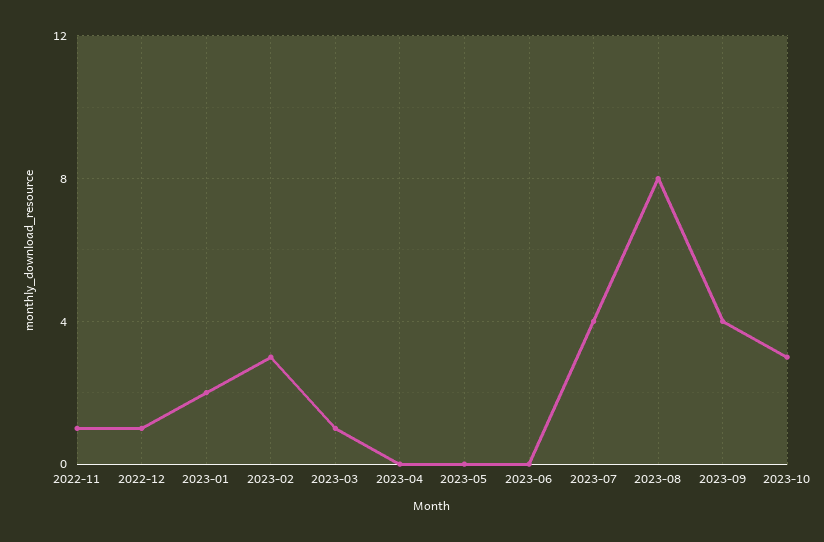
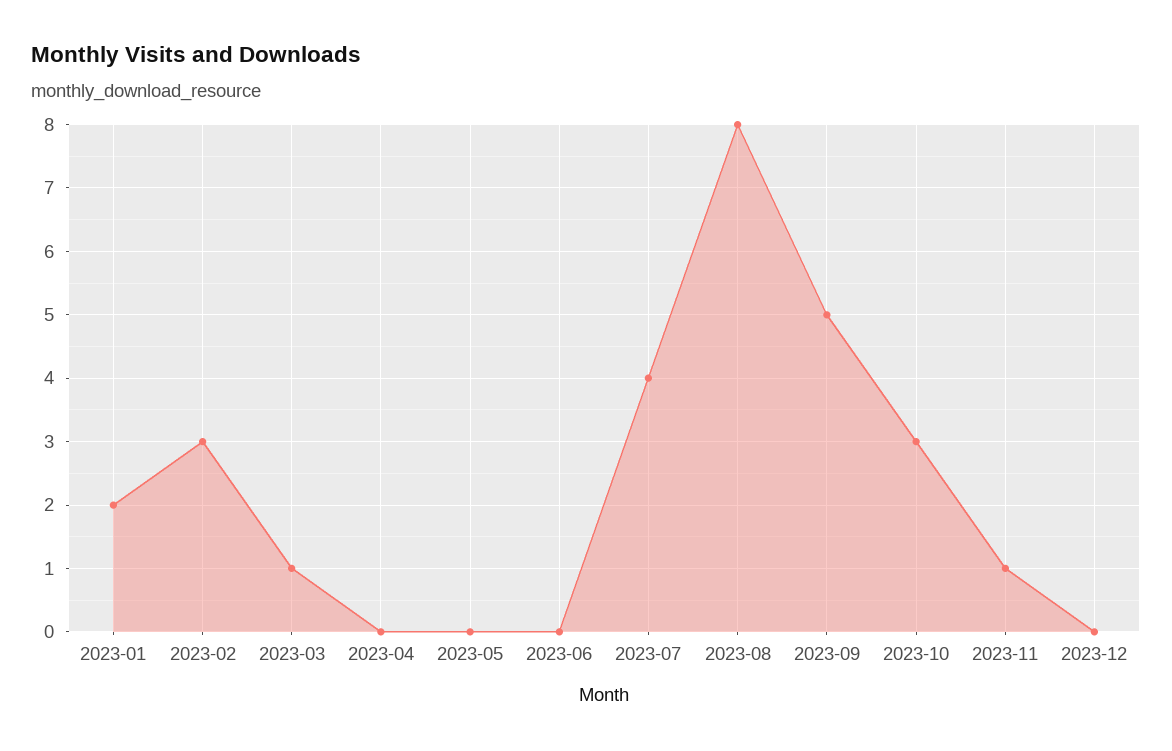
2022-11: 1 -> none
2022-12: 1 -> none
2023-09: 4 -> 5
2023-11: none -> 1
2023-12: none -> 0

